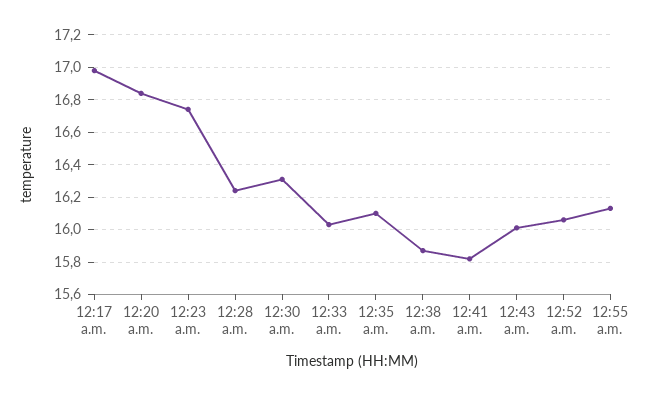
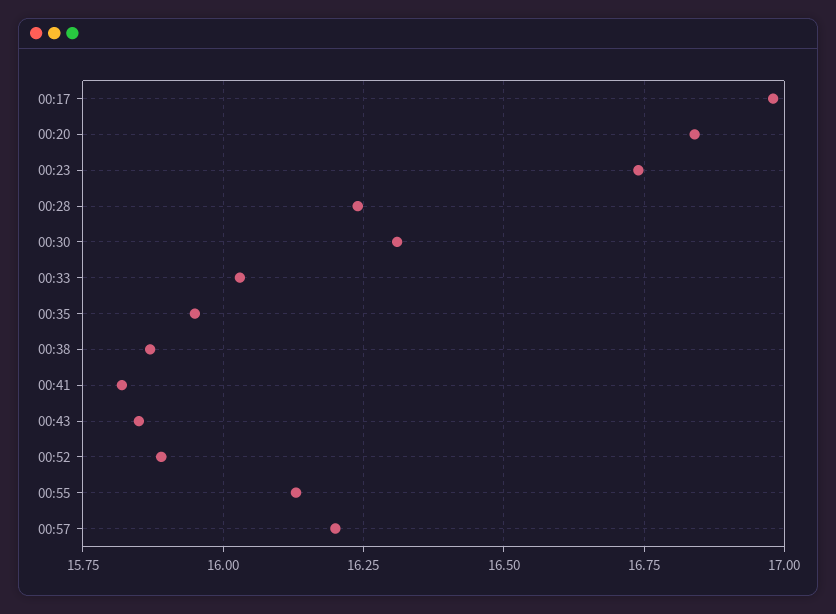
12:35 a.m.: 16.1 -> 15.95
12:43 a.m.: 16 -> 15.85
12:52 a.m.: 16.05 -> 15.9
00:57: none -> 16.2

